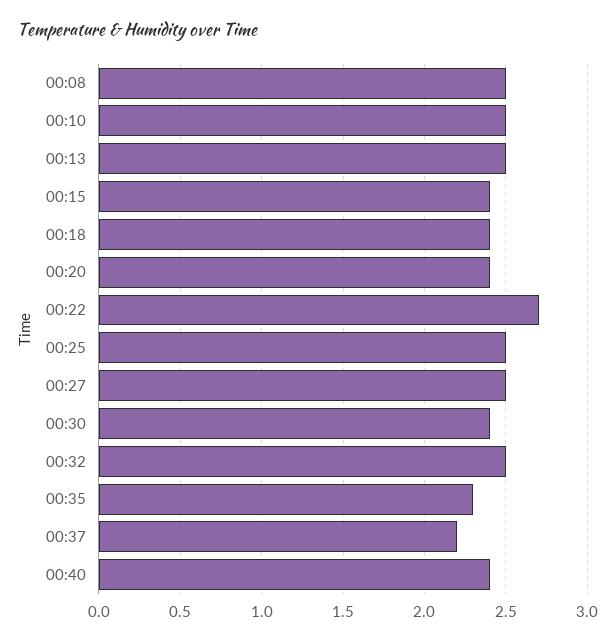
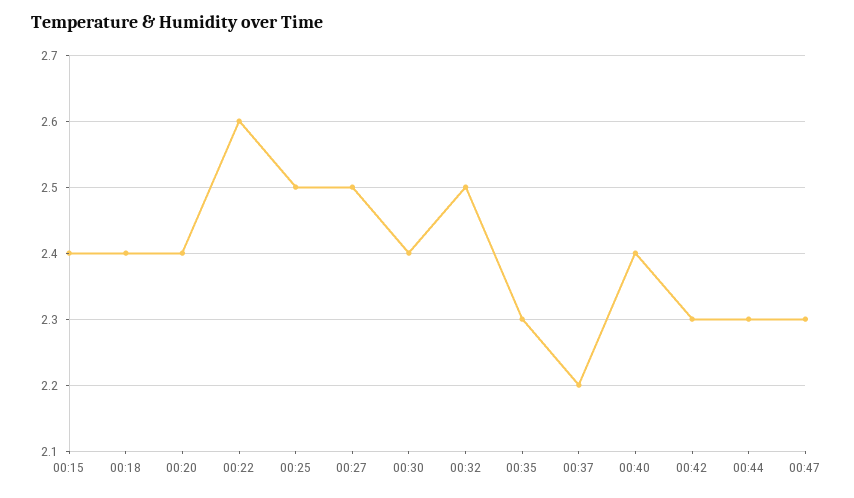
00:08: 2.5 -> none
00:10: 2.5 -> none
00:13: 2.5 -> none
00:22: 2.7 -> 2.6
00:42: none -> 2.3
00:44: none -> 2.3
00:47: none -> 2.3

